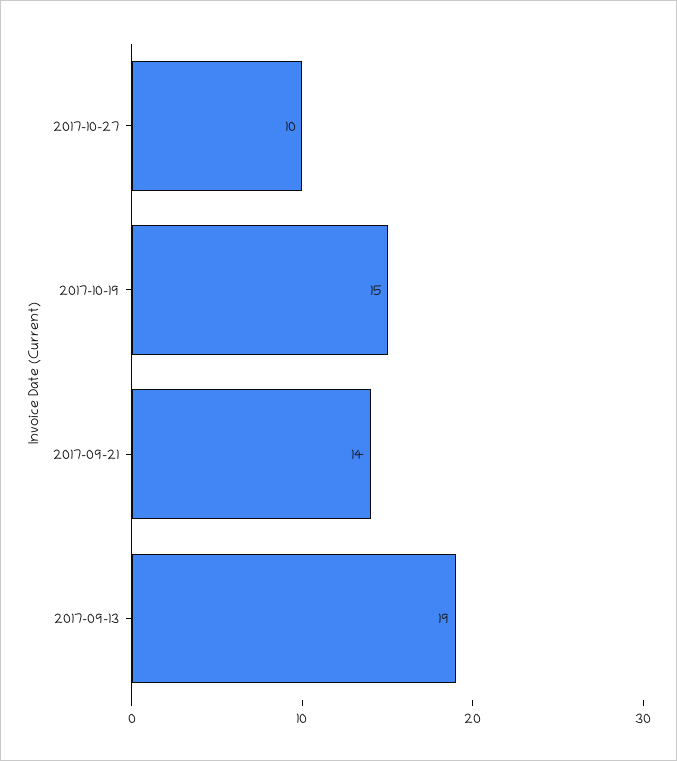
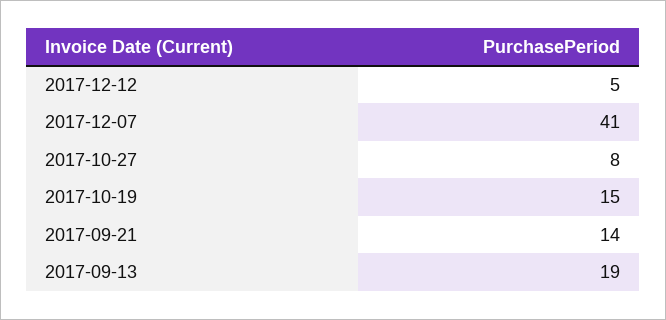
2017-10-27: 10 -> 8
2017-12-12: none -> 5
2017-12-07: none -> 41

